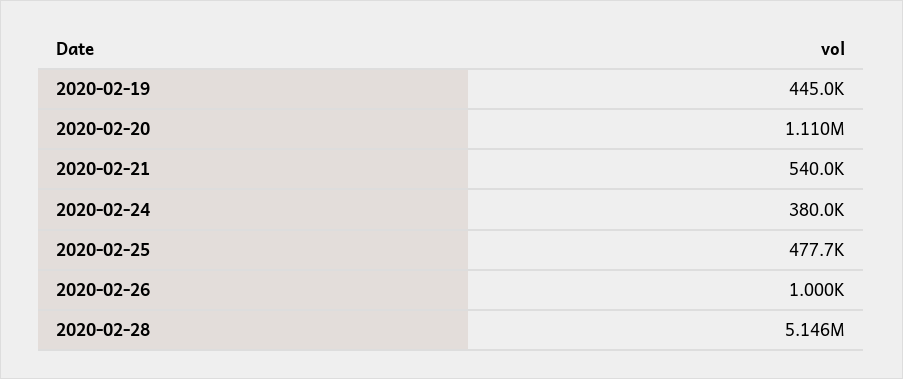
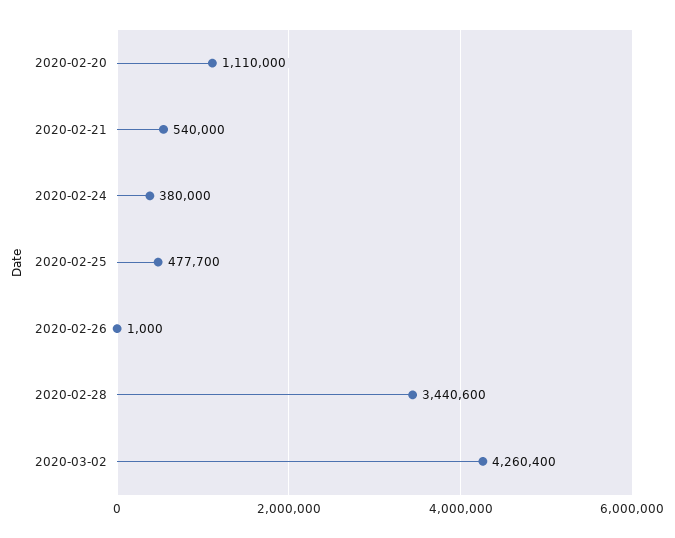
2020-02-19: 445000 -> none
2020-02-28: 5146000 -> 3440600
2020-03-02: none -> 4260400

